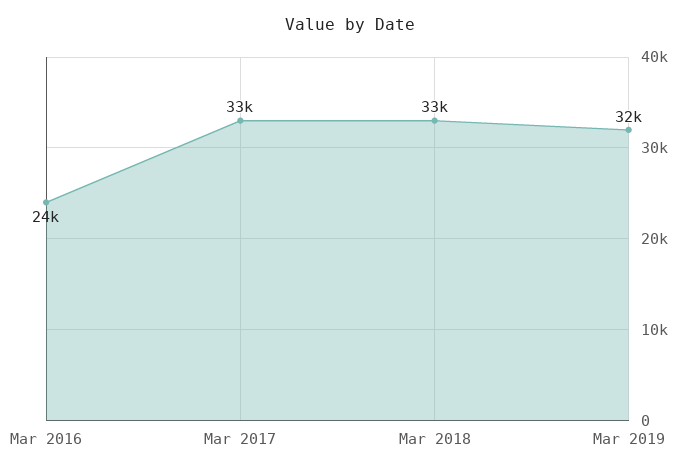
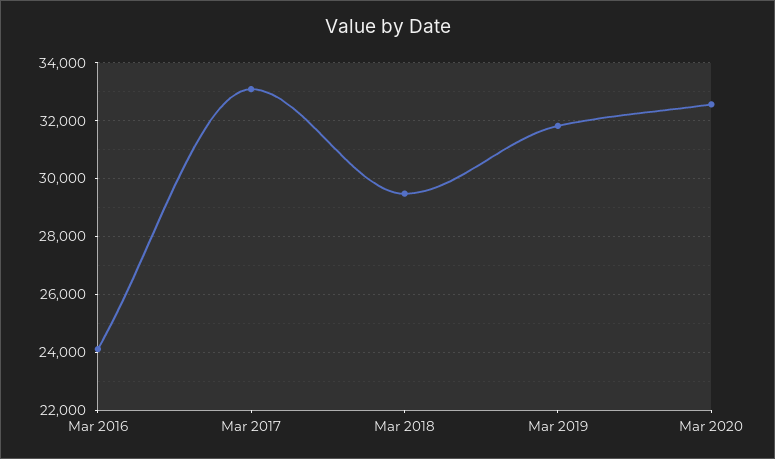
Mar 2018: 33000 -> 29500
Mar 2020: none -> 32500

